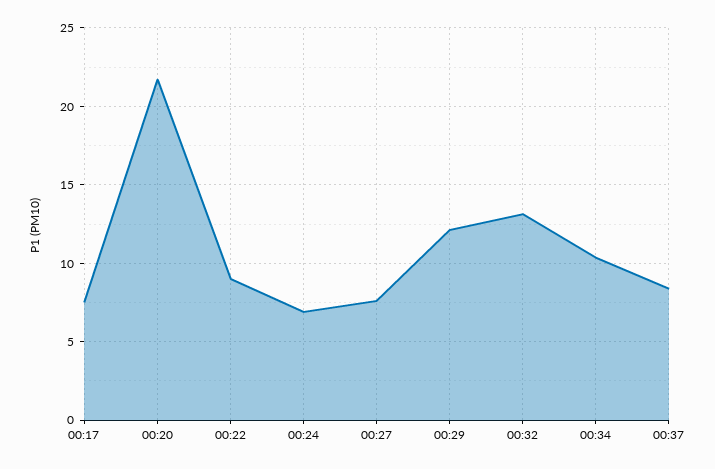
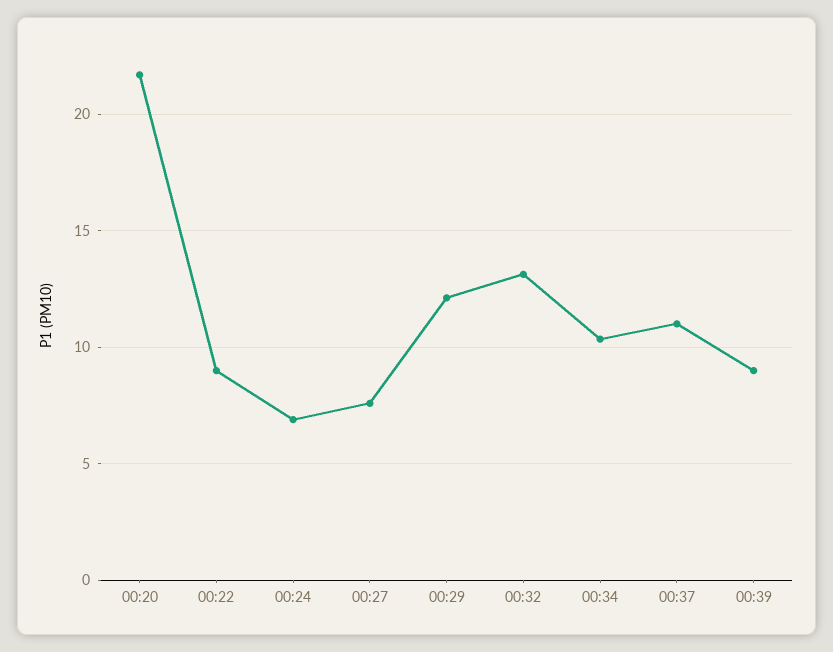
00:17: 7.5 -> none
00:37: 8.5 -> 11
00:39: none -> 9

